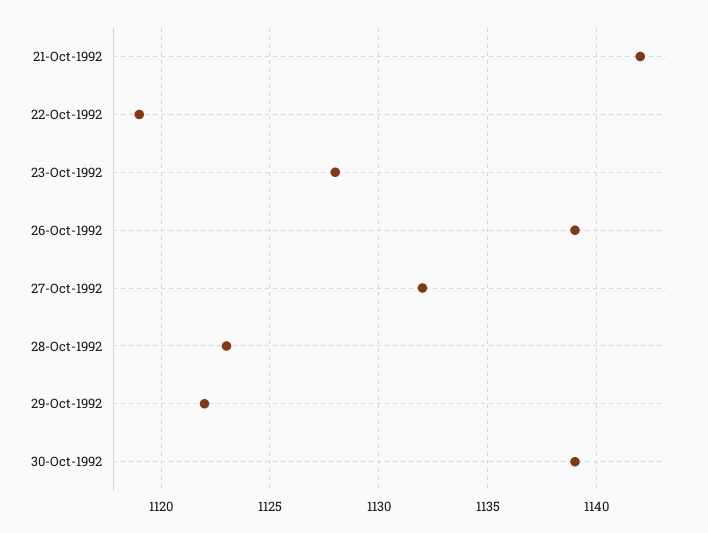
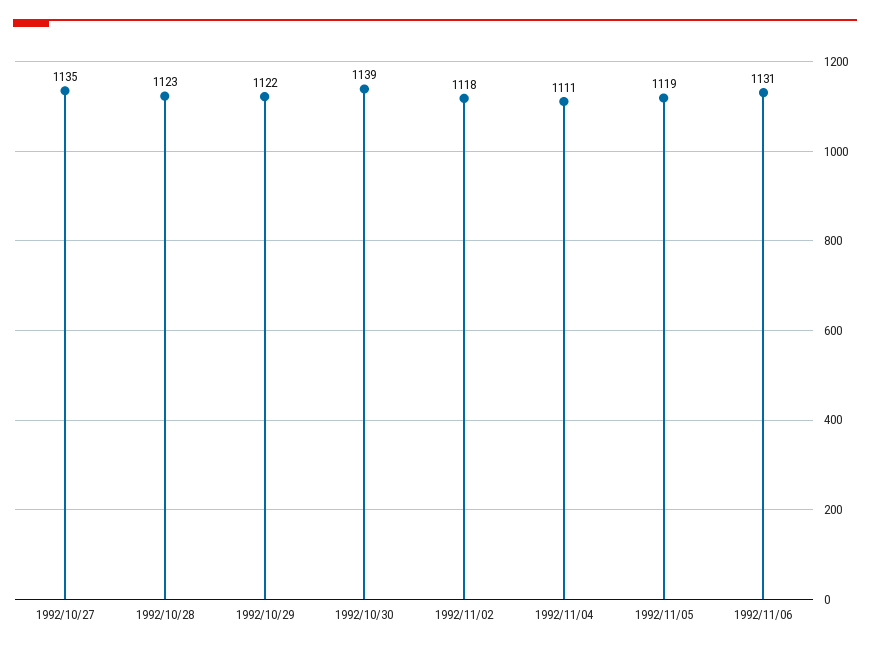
21-Oct-1992: 1142 -> none
22-Oct-1992: 1119 -> none
23-Oct-1992: 1128 -> none
26-Oct-1992: 1139 -> none
27-Oct-1992: 1132 -> 1135
1992/11/02: none -> 1118
1992/11/04: none -> 1111
1992/11/05: none -> 1119
1992/11/06: none -> 1131

